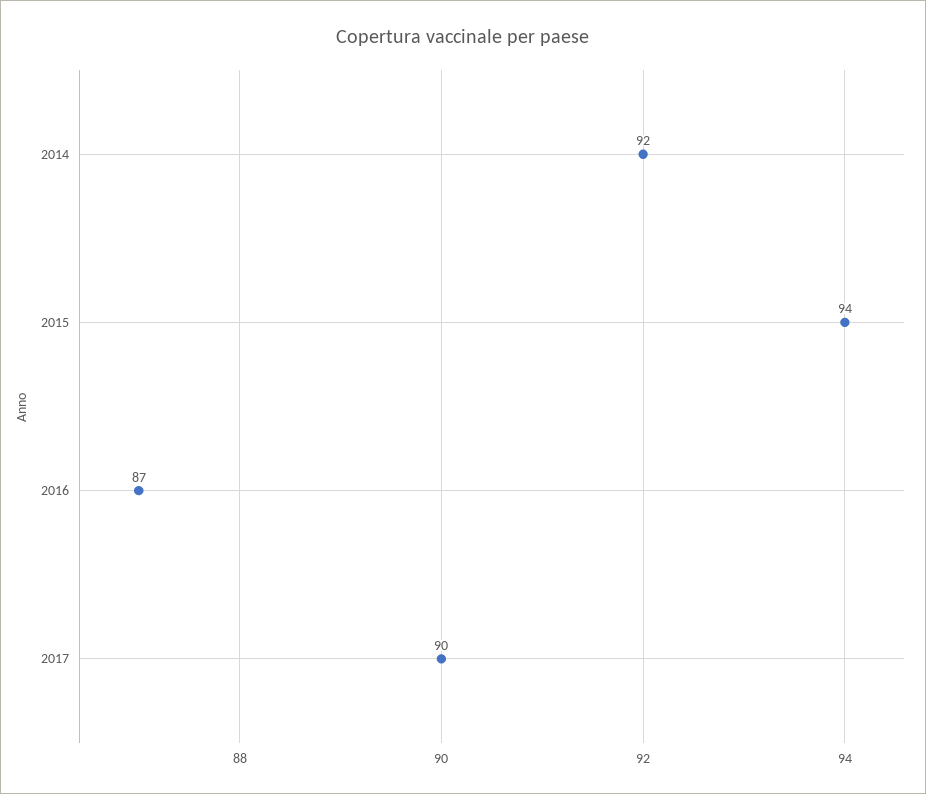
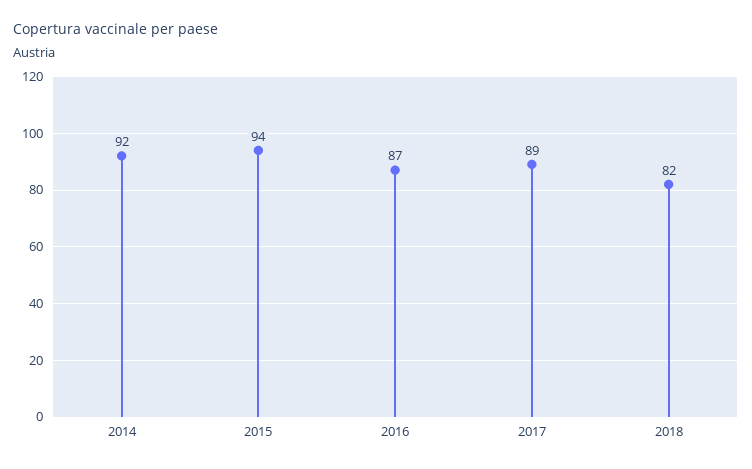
2017: 90 -> 89
2018: none -> 82

